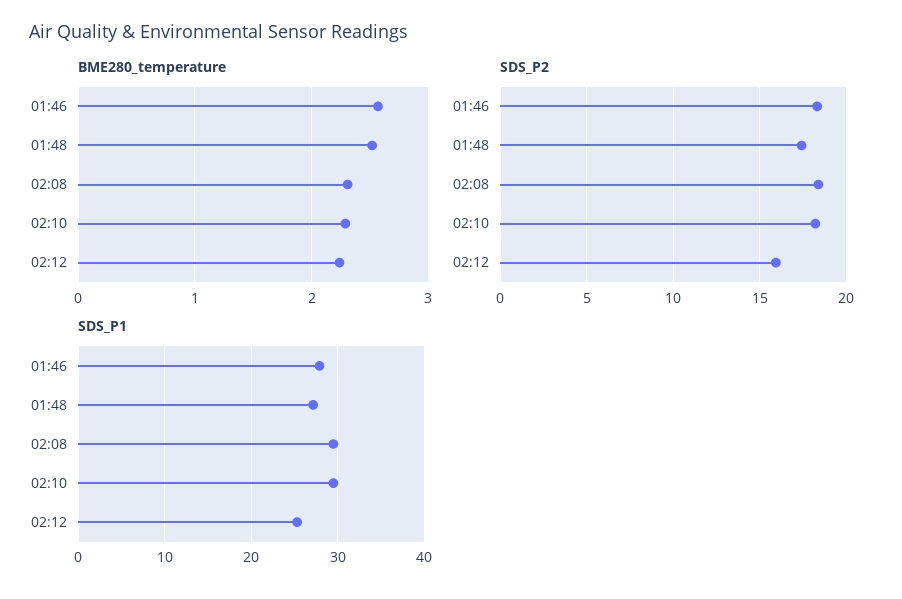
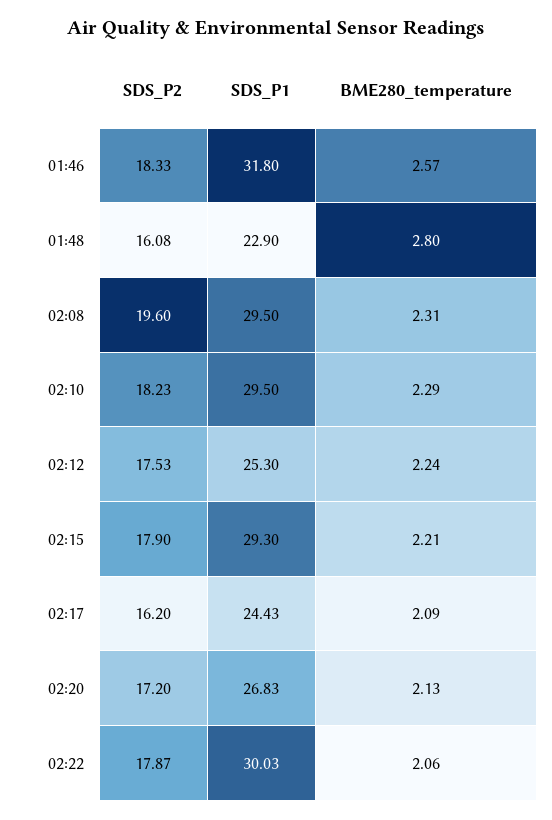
BME280_temperature, 01:48: 2.5 -> 2.8
SDS_P2, 01:48: 17.5 -> 16.08
SDS_P2, 02:08: 18.5 -> 19.6
SDS_P2, 02:12: 16 -> 17.53
SDS_P1, 01:46: 28 -> 31.8
SDS_P1, 01:48: 27 -> 22.9
SDS_P2, 02:15: none -> 17.9
SDS_P1, 02:15: none -> 29.3
BME280_temperature, 02:15: none -> 2.21
SDS_P2, 02:17: none -> 16.2
SDS_P1, 02:17: none -> 24.43
BME280_temperature, 02:17: none -> 2.09
SDS_P2, 02:20: none -> 17.2
SDS_P1, 02:20: none -> 26.83
BME280_temperature, 02:20: none -> 2.13
SDS_P2, 02:22: none -> 17.87
SDS_P1, 02:22: none -> 30.03
BME280_temperature, 02:22: none -> 2.06

